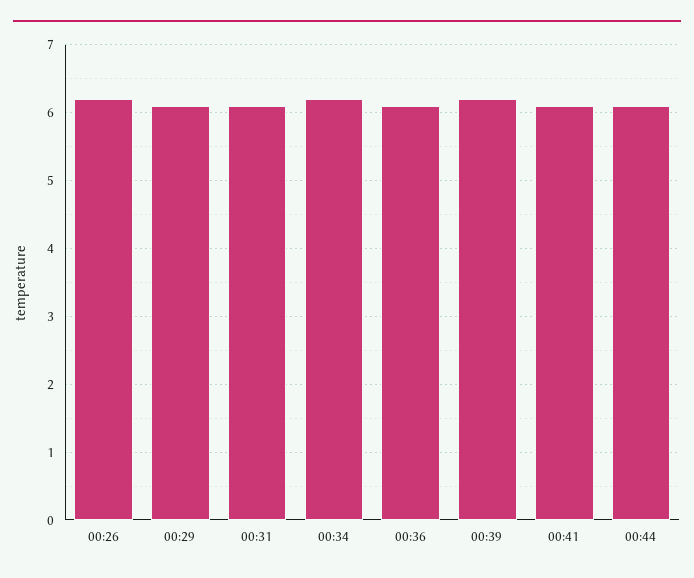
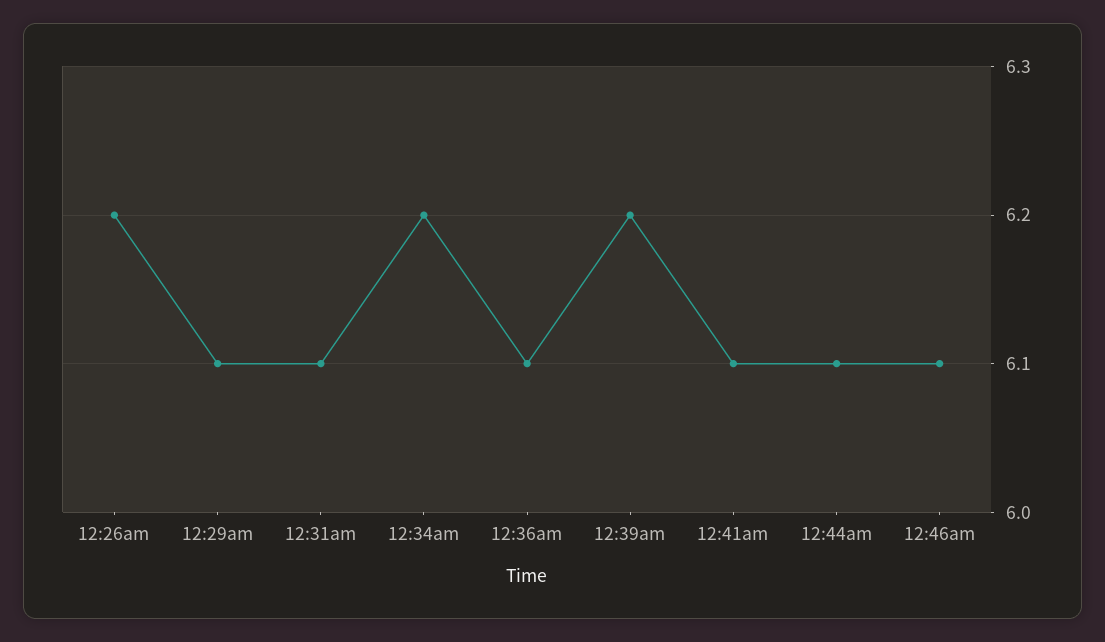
12:46am: none -> 6.1

